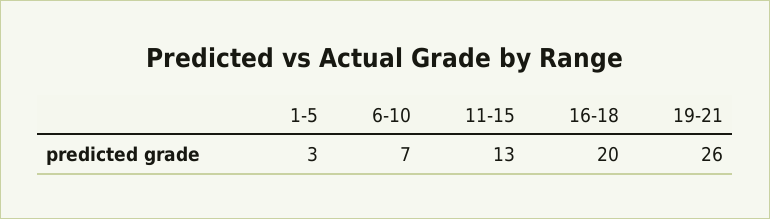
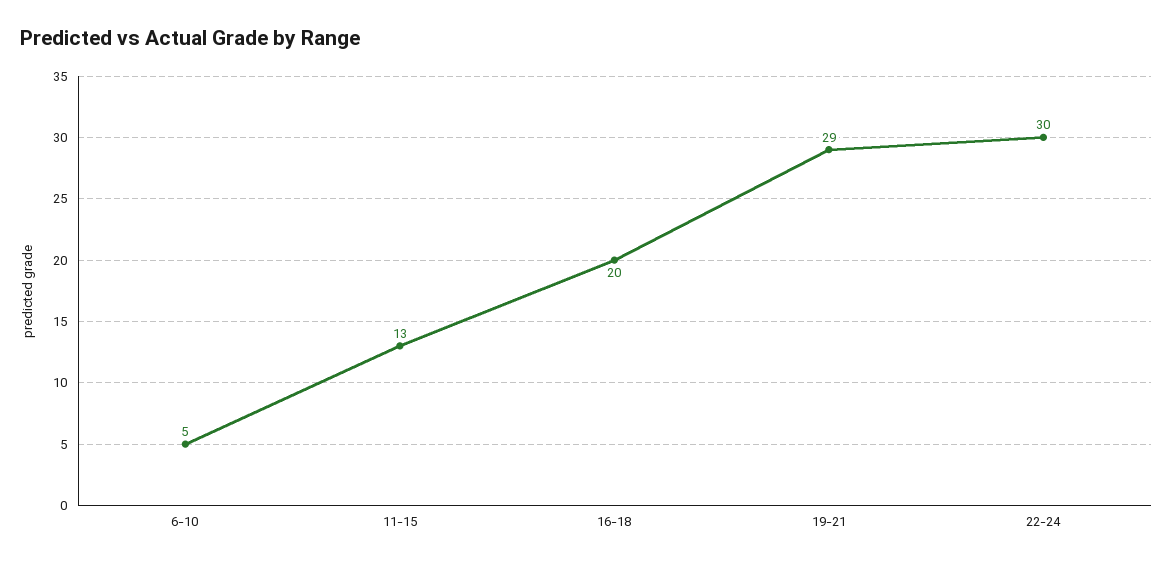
1-5: 3 -> none
6-10: 7 -> 5
19-21: 26 -> 29
22-24: none -> 30

